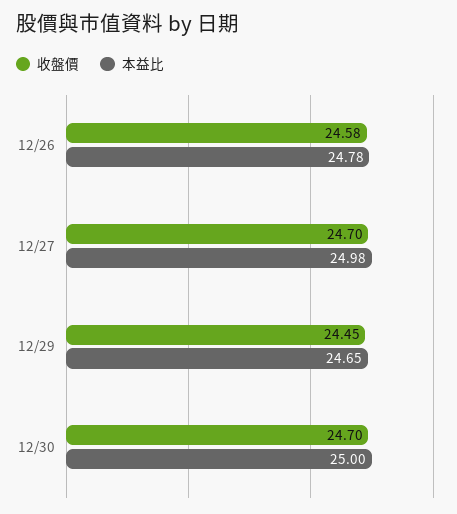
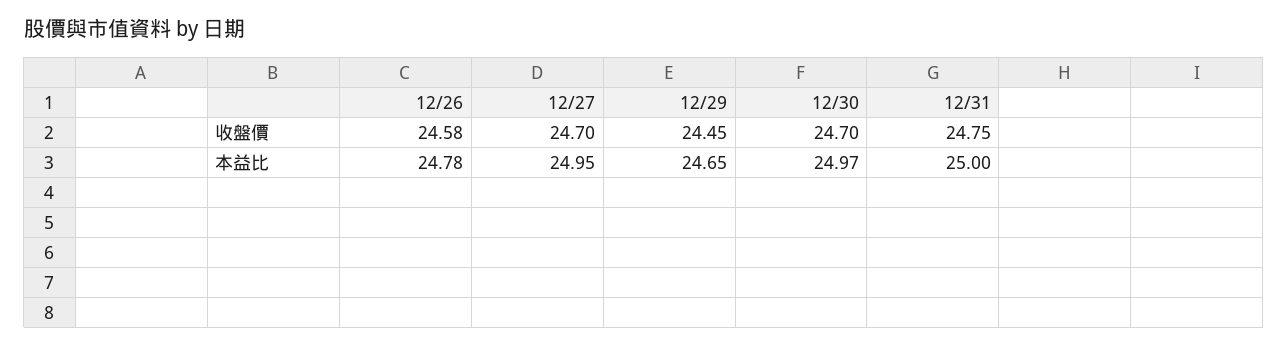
本益比, 12/27: 24.98 -> 24.95
本益比, 12/30: 25 -> 24.97
收盤價, 12/31: none -> 24.75
本益比, 12/31: none -> 25

